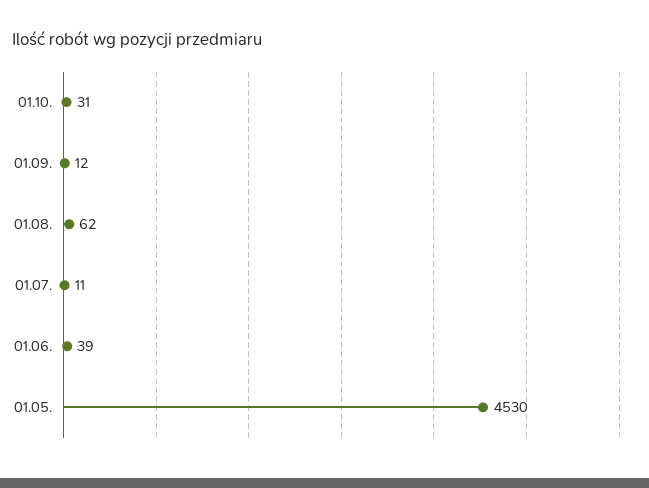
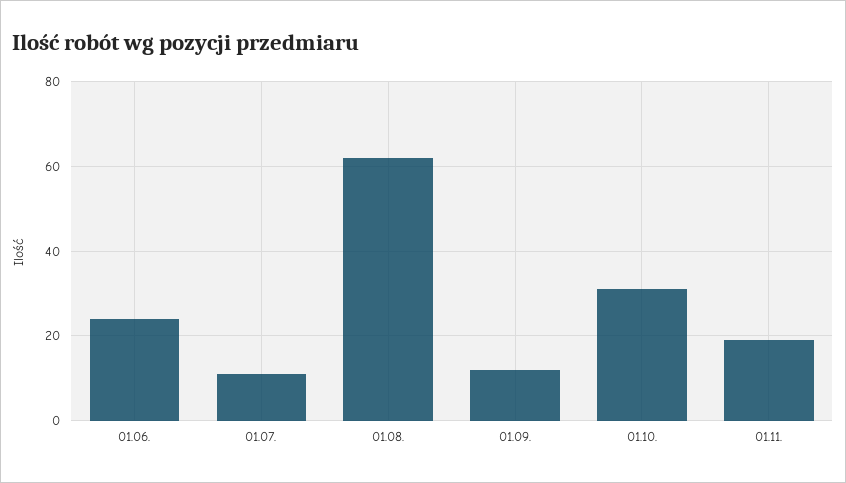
01.06.: 39 -> 25
01.05.: 4530 -> none
01.11.: none -> 20

